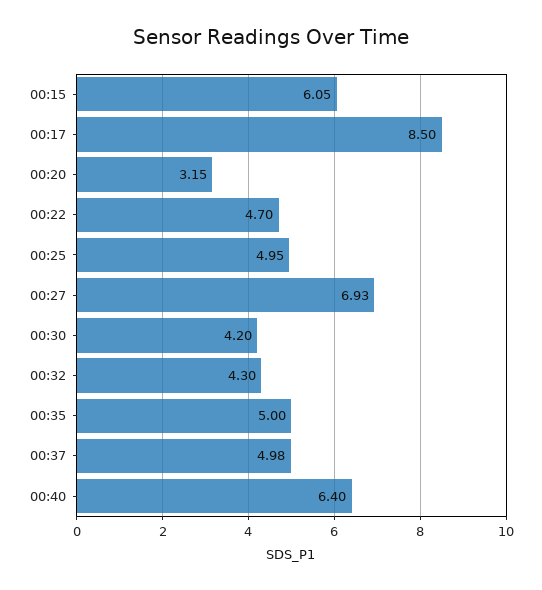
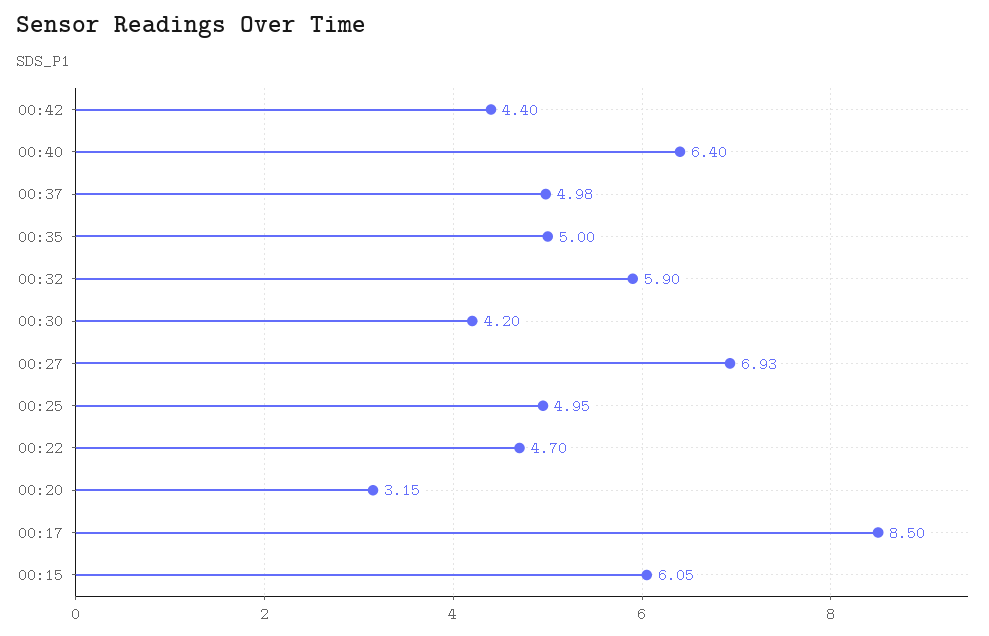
00:32: 4.3 -> 5.9
00:42: none -> 4.4

